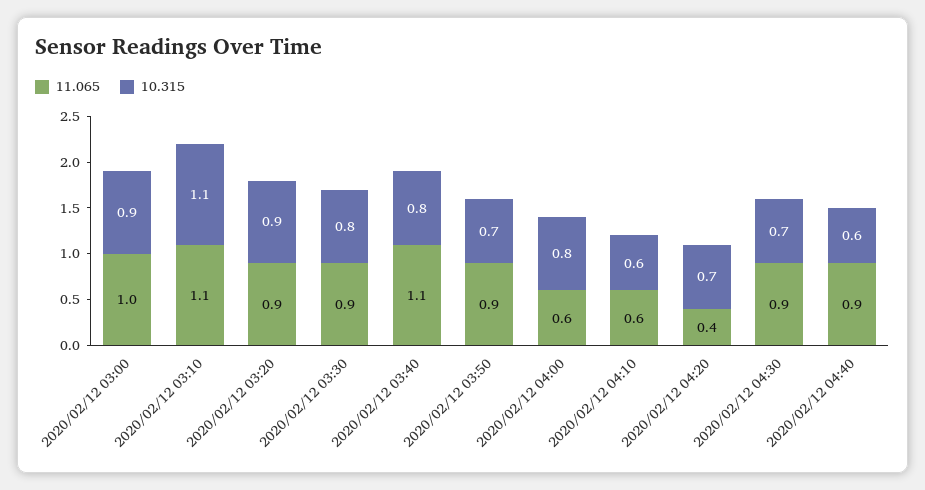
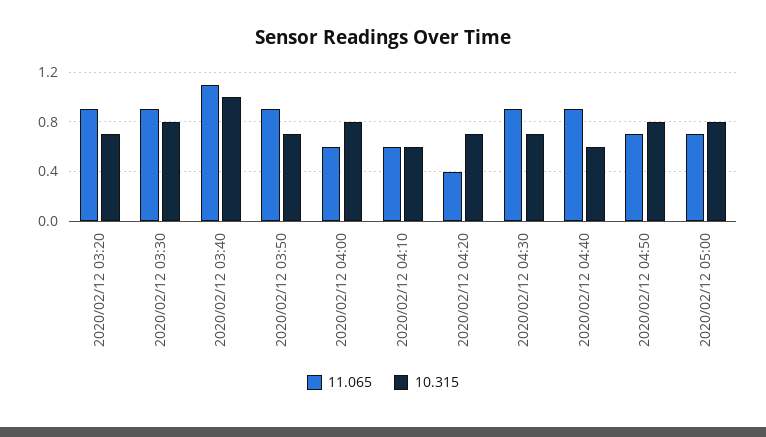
11.065, 2020/02/12 03:00: 1 -> none
10.315, 2020/02/12 03:00: 0.9 -> none
11.065, 2020/02/12 03:10: 1.1 -> none
10.315, 2020/02/12 03:10: 1.1 -> none
10.315, 2020/02/12 03:20: 0.9 -> 0.7
10.315, 2020/02/12 03:40: 0.8 -> 1
11.065, 2020/02/12 04:50: none -> 0.7
10.315, 2020/02/12 04:50: none -> 0.8
11.065, 2020/02/12 05:00: none -> 0.7
10.315, 2020/02/12 05:00: none -> 0.8

